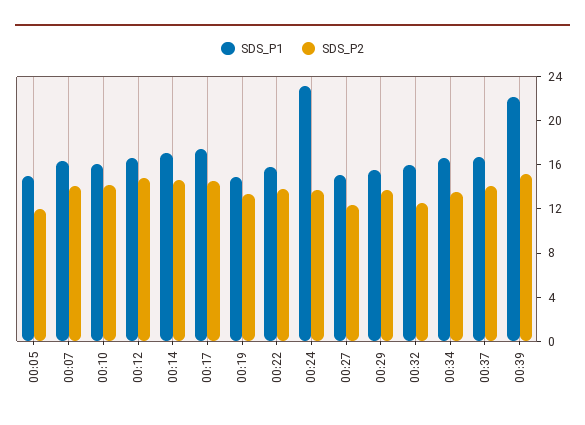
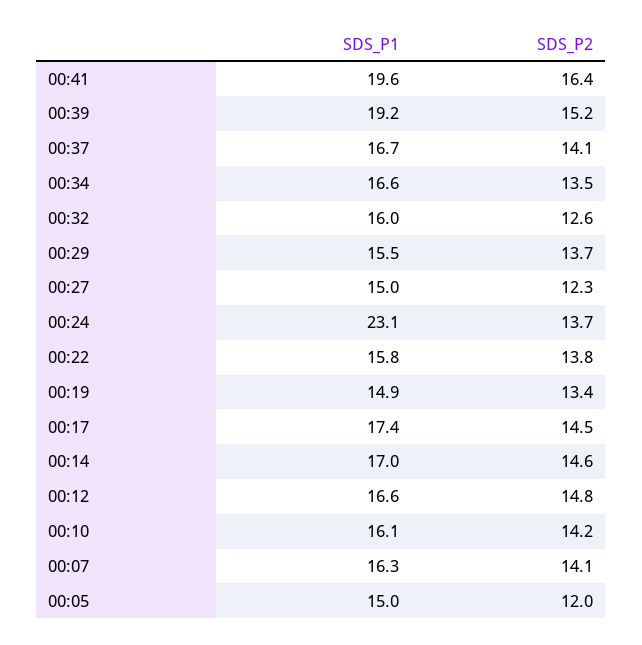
SDS_P1, 00:39: 22 -> 19.2
SDS_P1, 00:41: none -> 19.6
SDS_P2, 00:41: none -> 16.4

